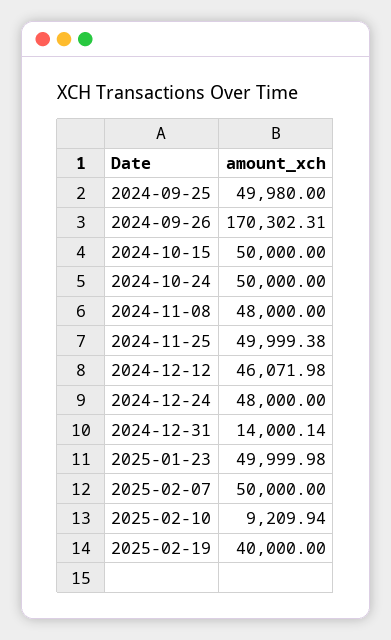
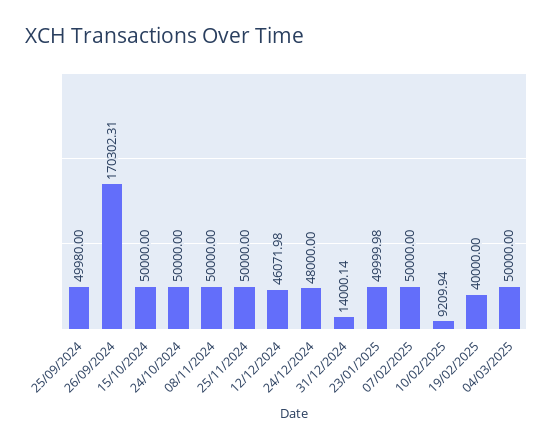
2024-11-08: 48000 -> 50000
2024-11-25: 49999.38 -> 50000
04/03/2025: none -> 50000

